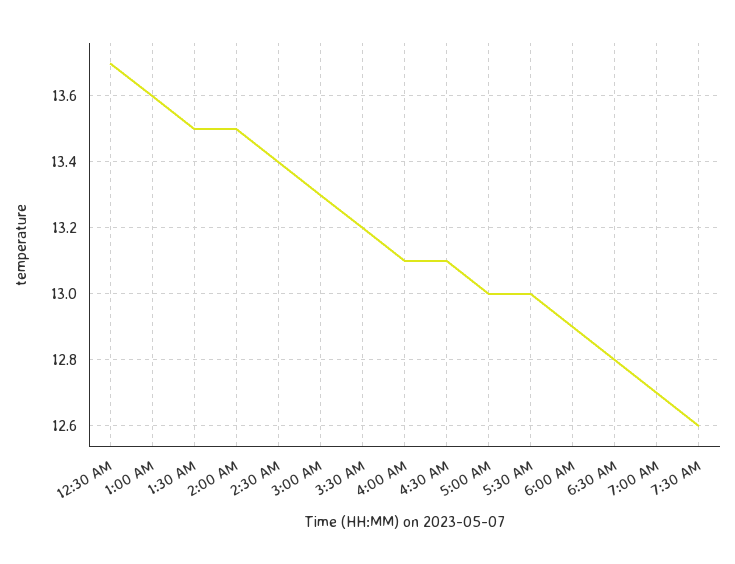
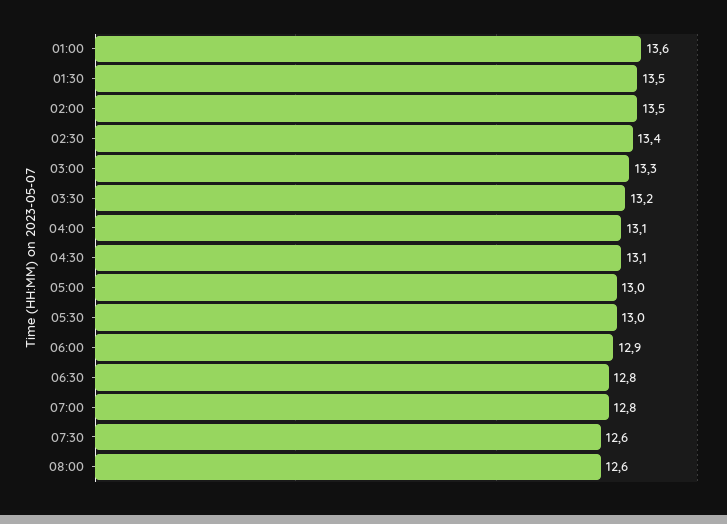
12:30 AM: 13.7 -> none
7:00 AM: 12.7 -> 12.8
08:00: none -> 12.6

